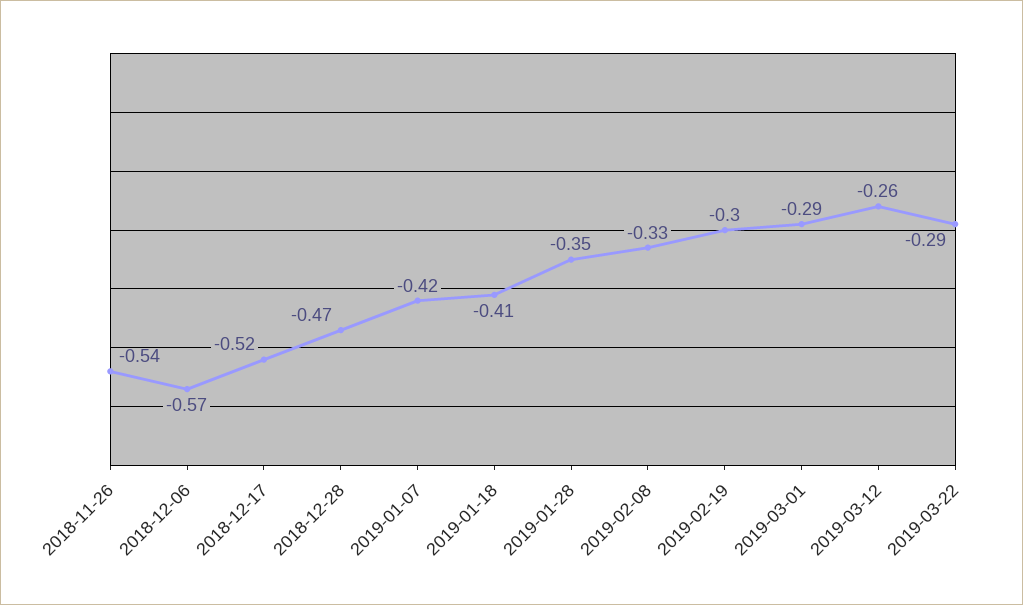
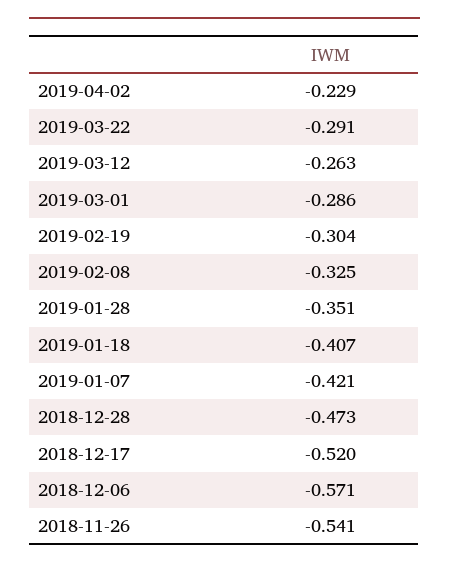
2019-04-02: none -> -0.229

